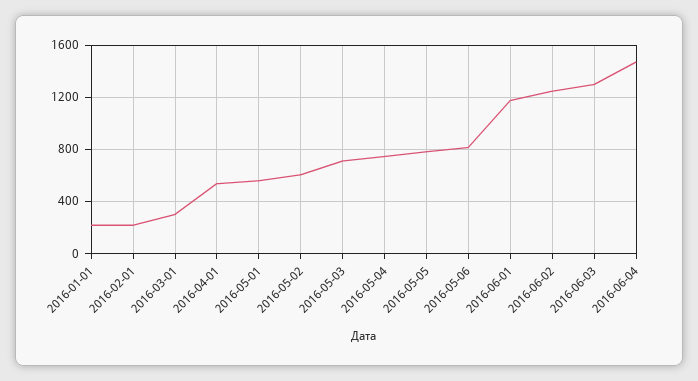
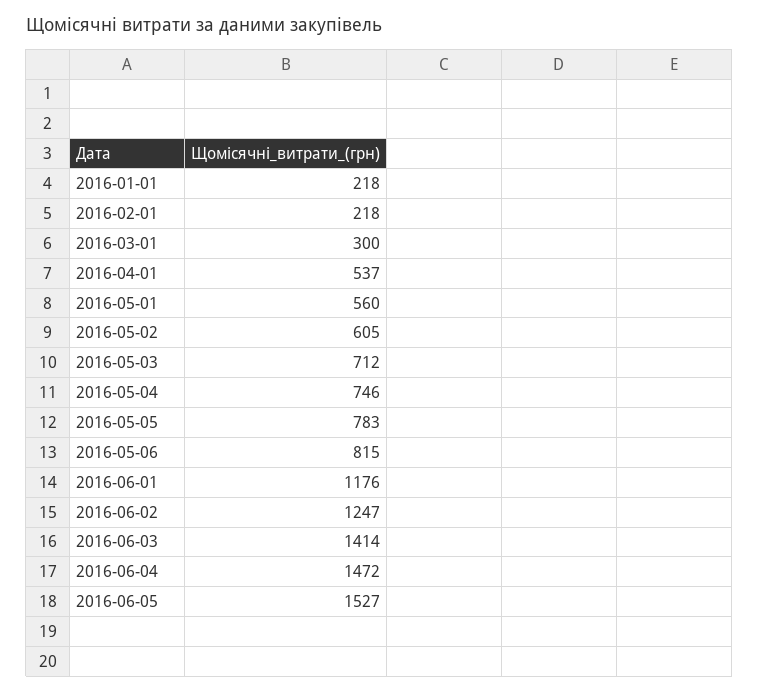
2016-06-03: 1300 -> 1414
2016-06-05: none -> 1527

